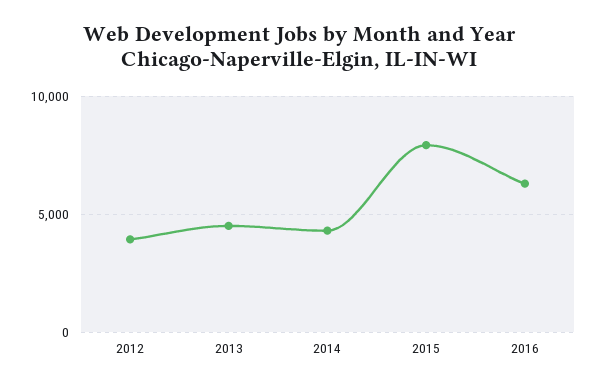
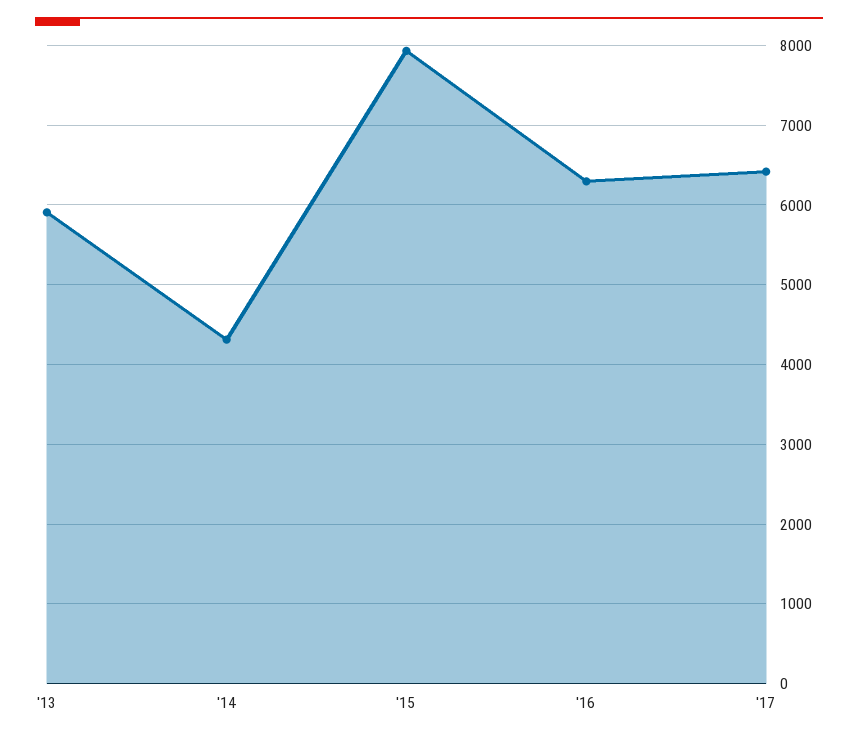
2012: 4000 -> none
2013: 4500 -> 5900
'17: none -> 6400

